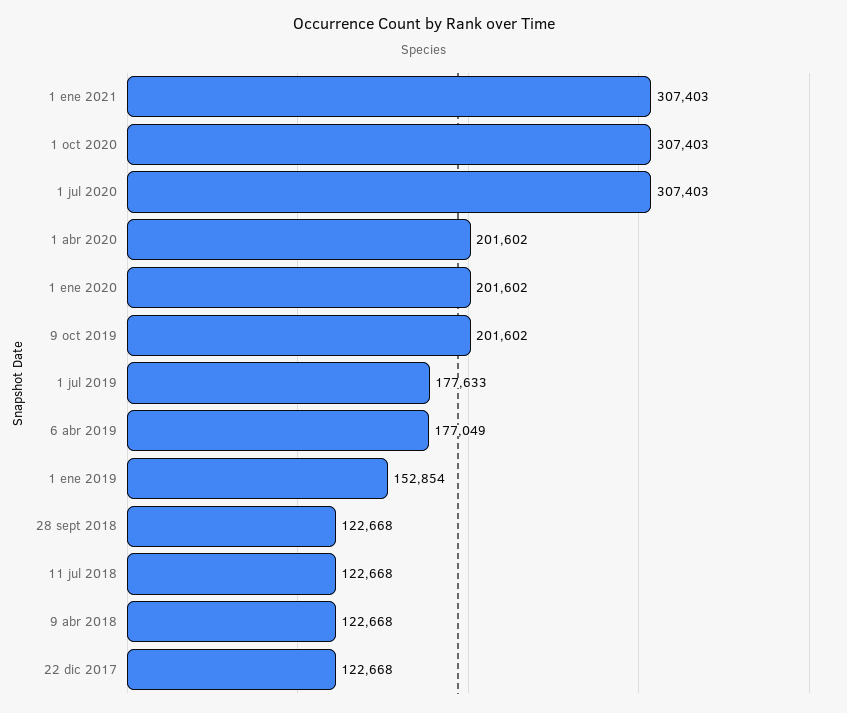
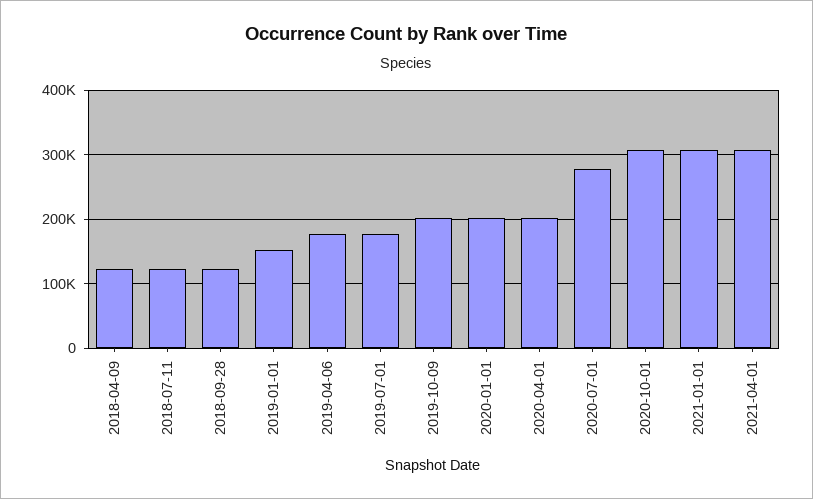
1 jul 2020: 307403 -> 280000
22 dic 2017: 122668 -> none
2021-04-01: none -> 310000

